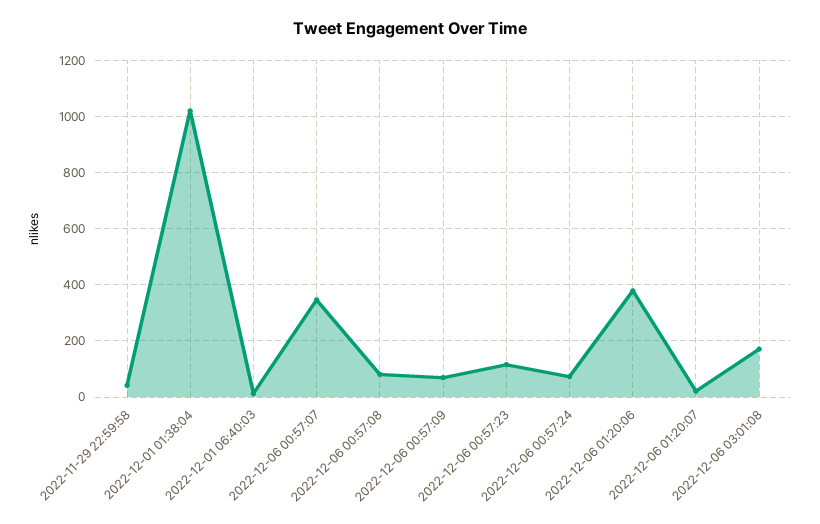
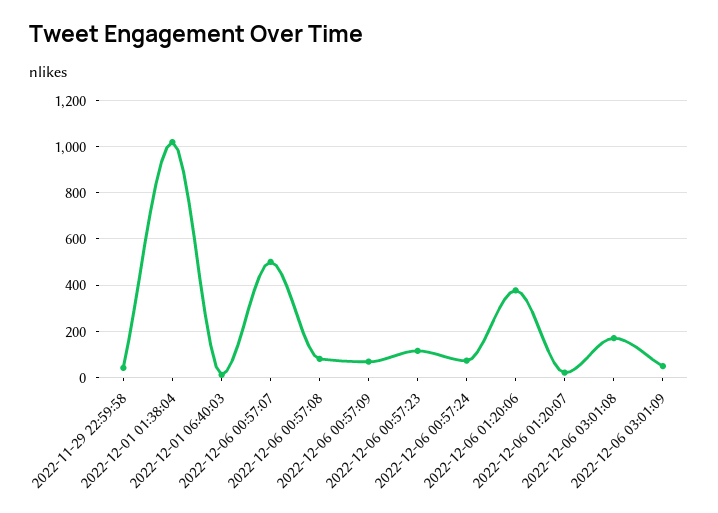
2022-12-06 00:57:07: 350 -> 500
2022-12-06 03:01:09: none -> 50

